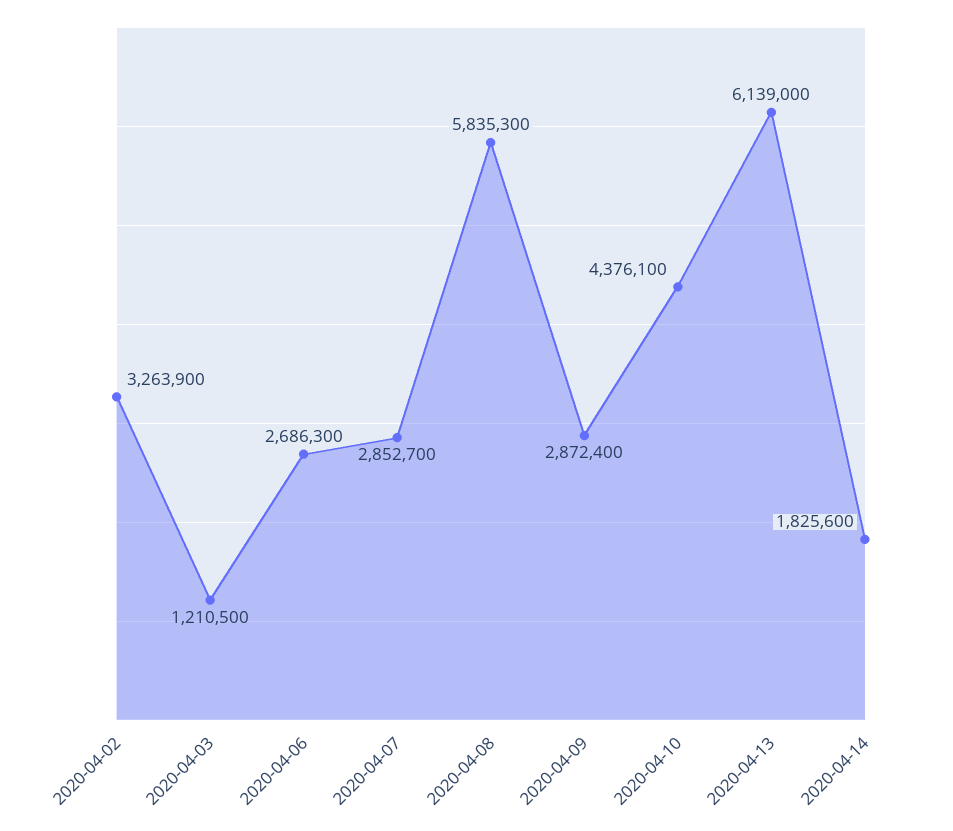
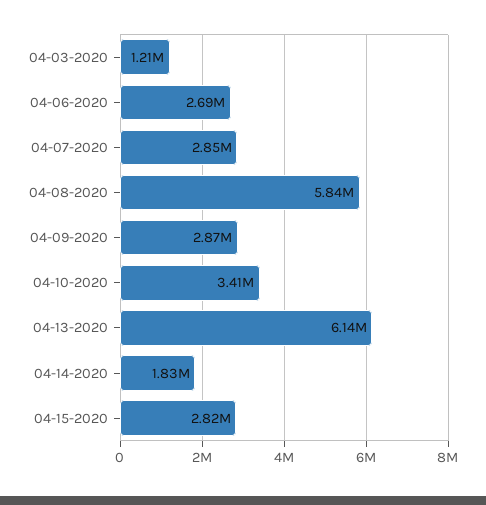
2020-04-02: 3263900 -> none
2020-04-10: 4376100 -> 3410000
04-15-2020: none -> 2820000

